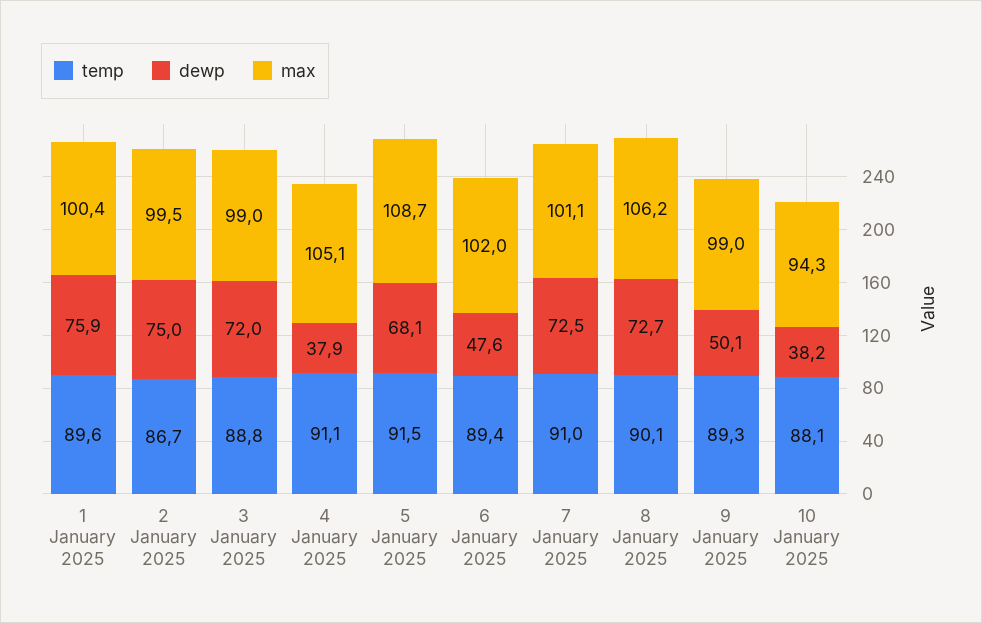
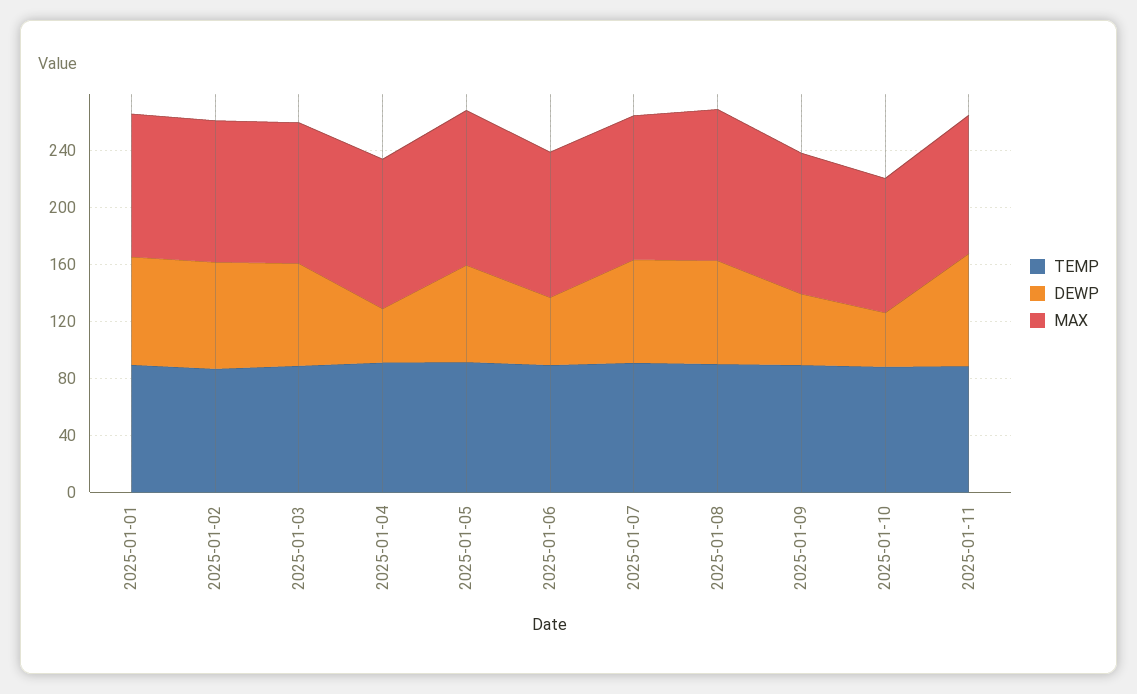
temp, 2025-01-11: none -> 90
dewp, 2025-01-11: none -> 80
max, 2025-01-11: none -> 100

